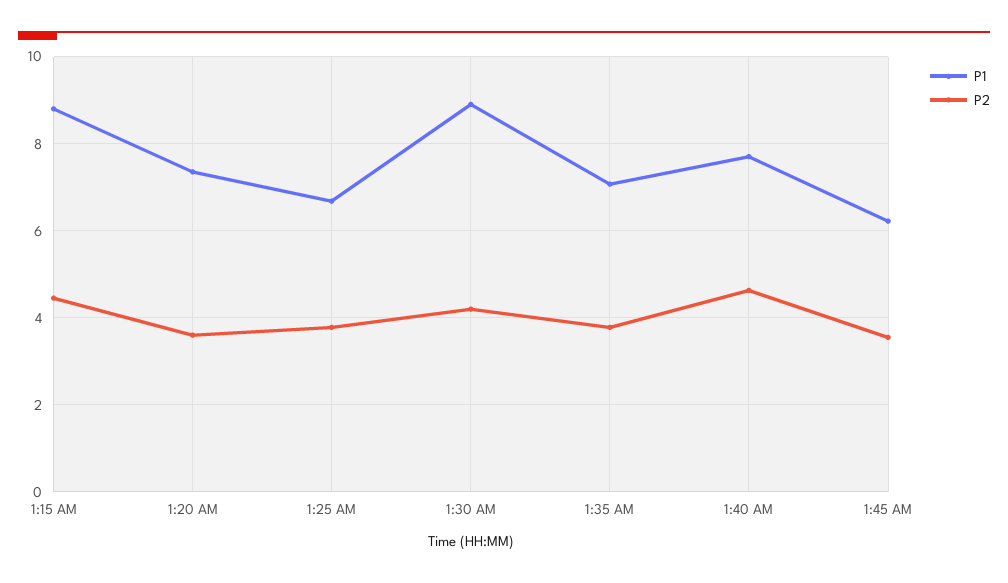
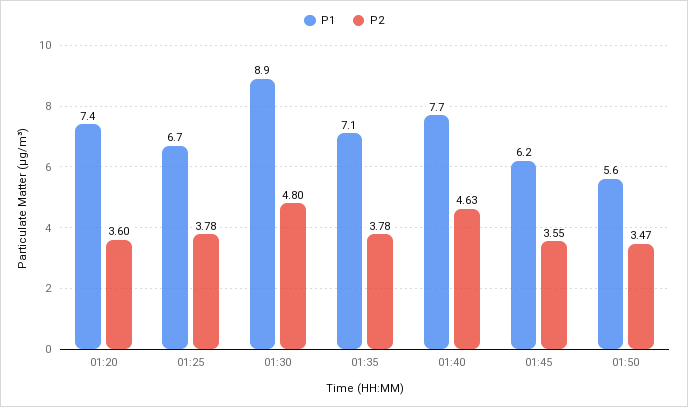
P1, 1:15 AM: 8.8 -> none
P2, 1:15 AM: 4.4 -> none
P2, 1:30 AM: 4.2 -> 4.8
P1, 01:50: none -> 5.6
P2, 01:50: none -> 3.47

